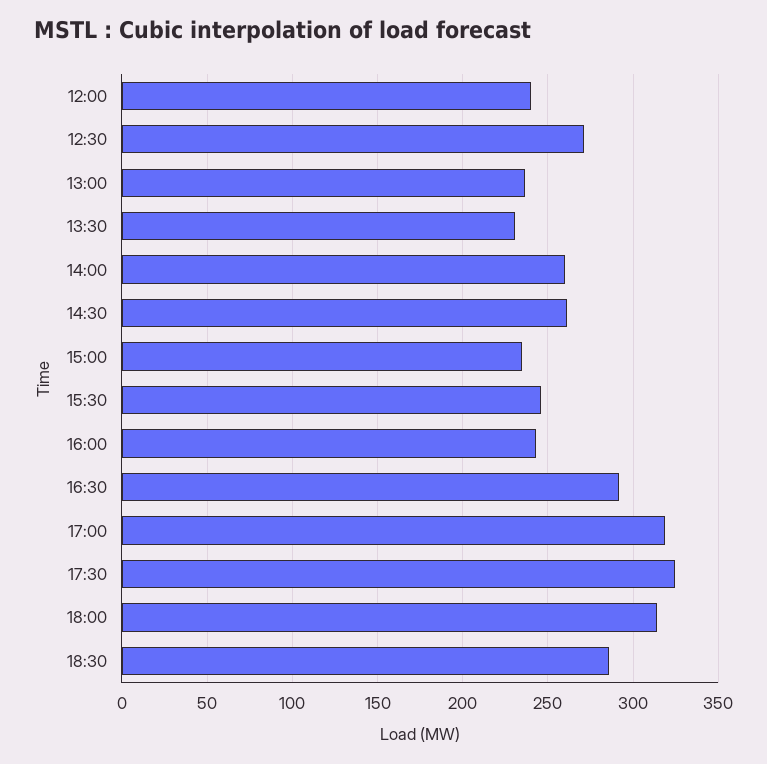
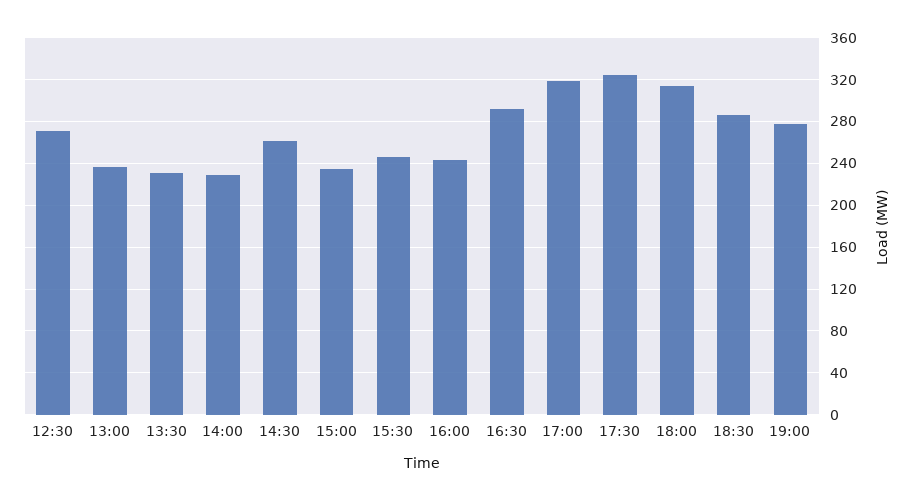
12:00: 240 -> none
14:00: 260 -> 230
19:00: none -> 280

